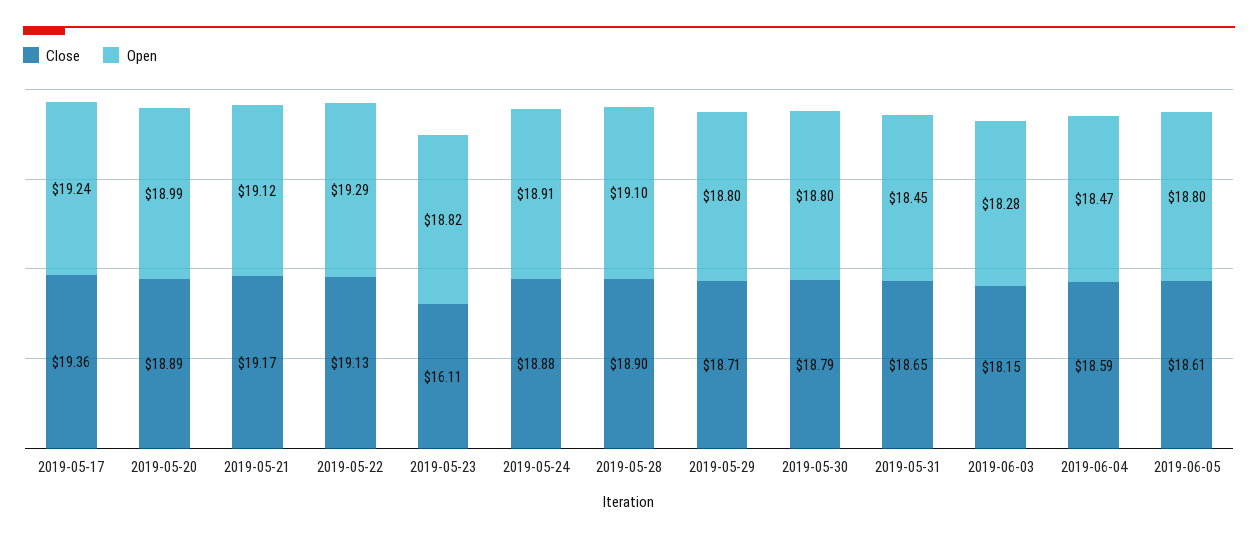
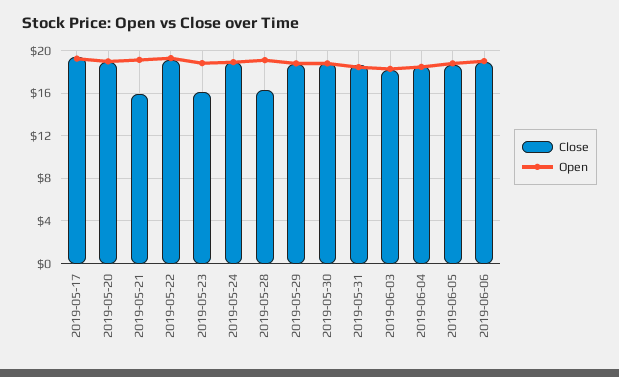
Close, 2019-05-21: 19.17 -> 16
Close, 2019-05-28: 18.9 -> 16
Close, 2019-06-06: none -> 19
Open, 2019-06-06: none -> 19

